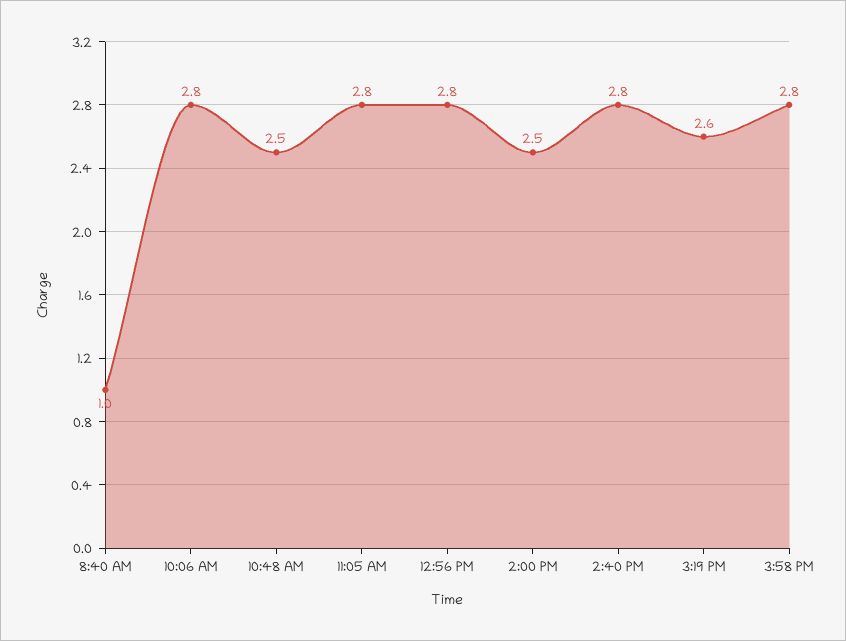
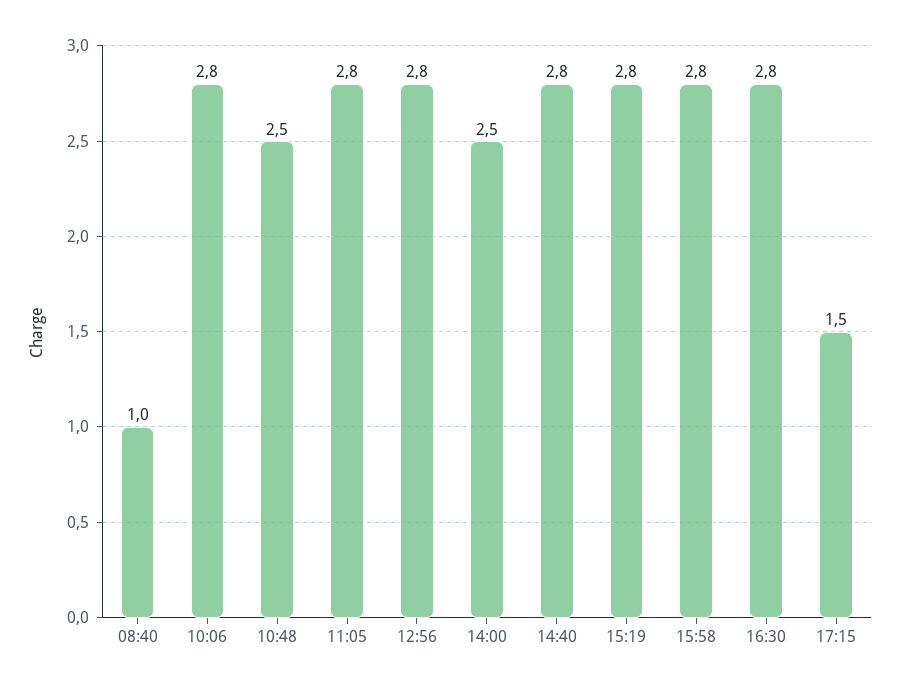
3:19 PM: 2.6 -> 2.8
16:30: none -> 2.8
17:15: none -> 1.5

